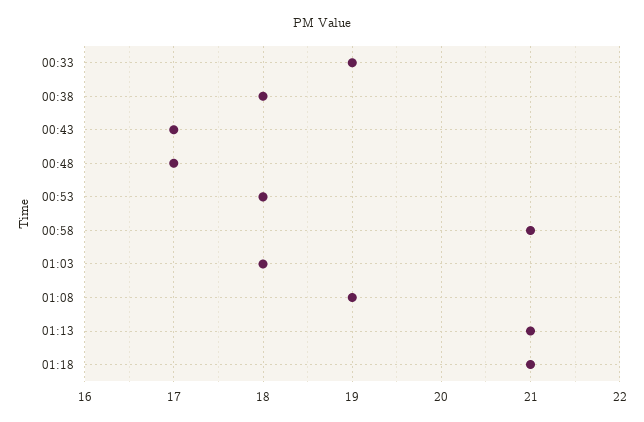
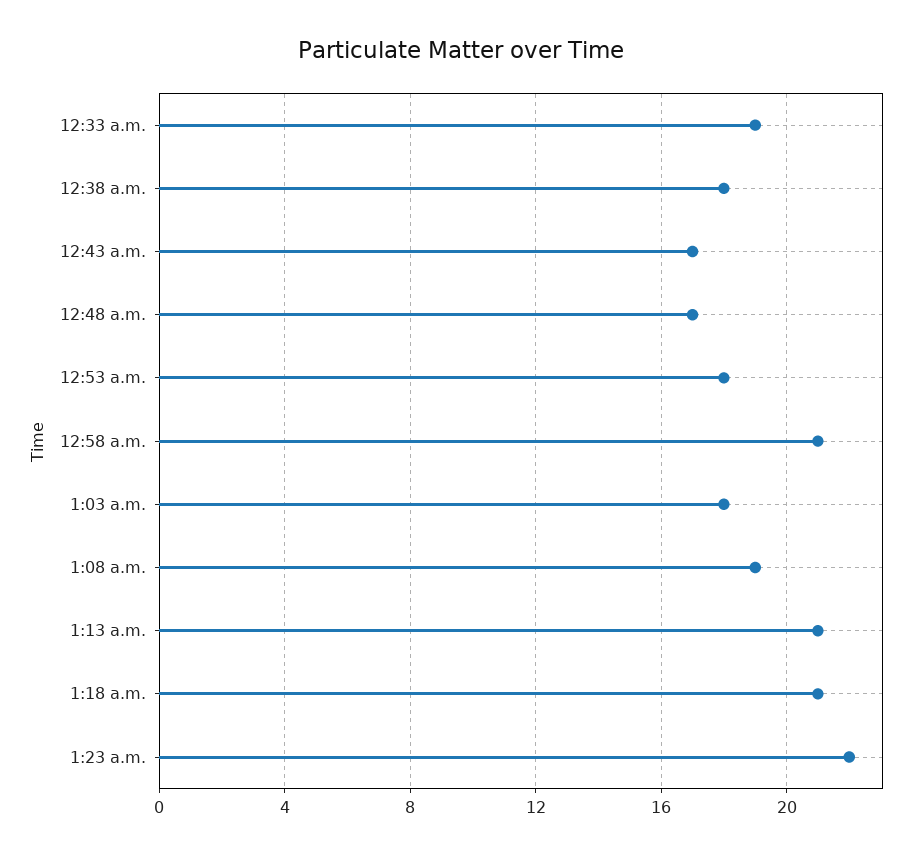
1:23 a.m.: none -> 22

